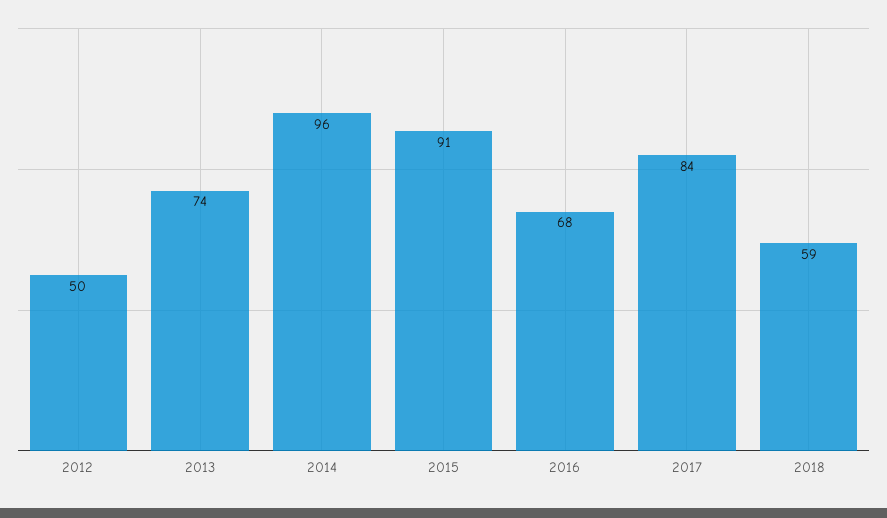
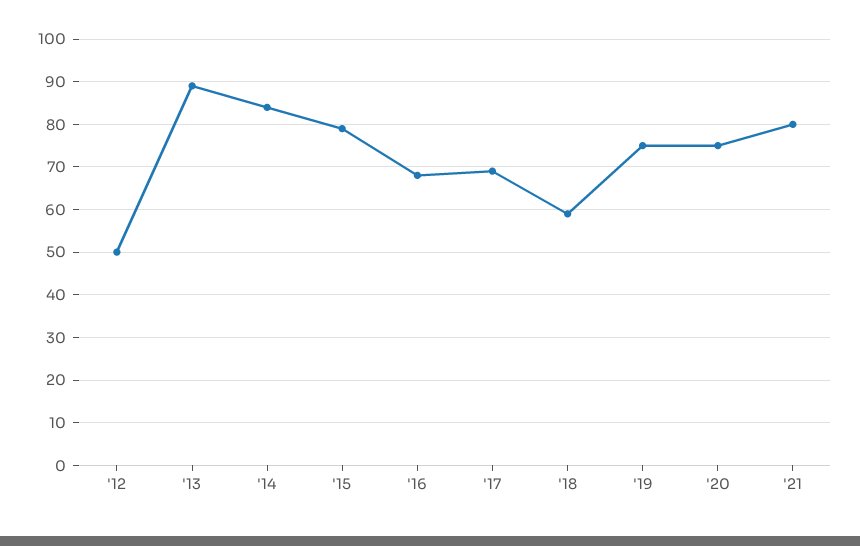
2013: 74 -> 90
2014: 96 -> 85
2015: 91 -> 80
2017: 84 -> 70
'19: none -> 75
'20: none -> 75
'21: none -> 80

